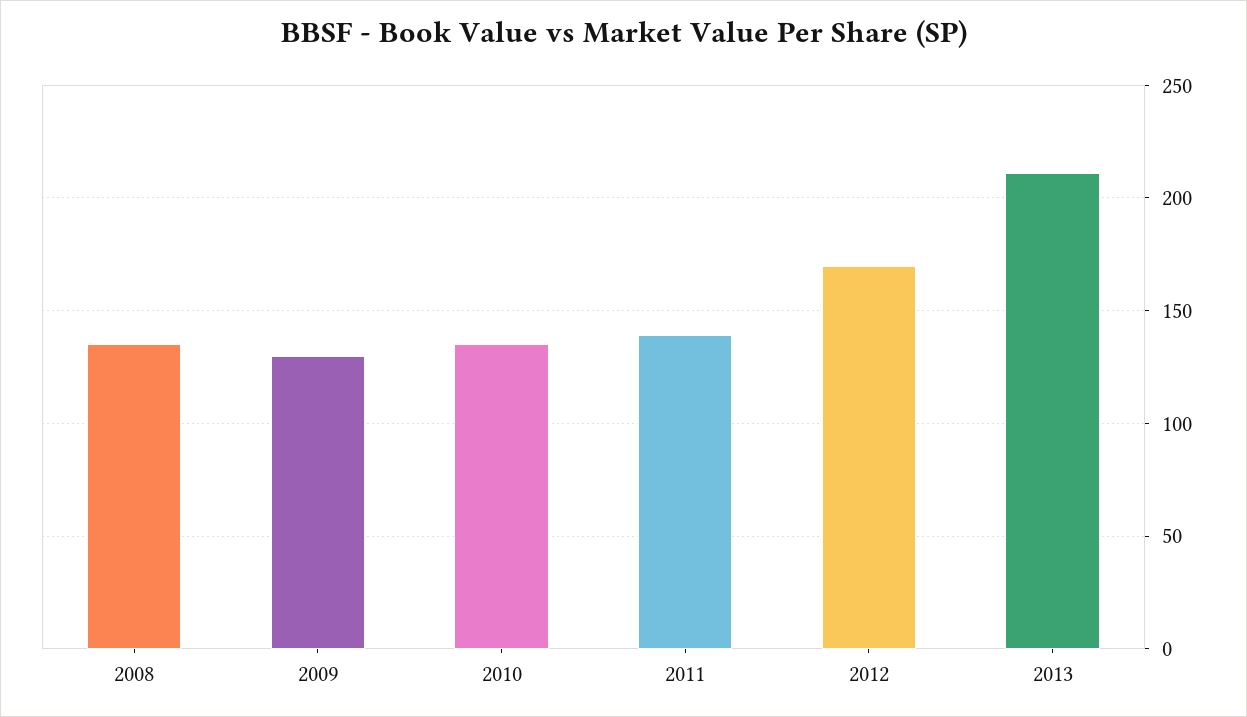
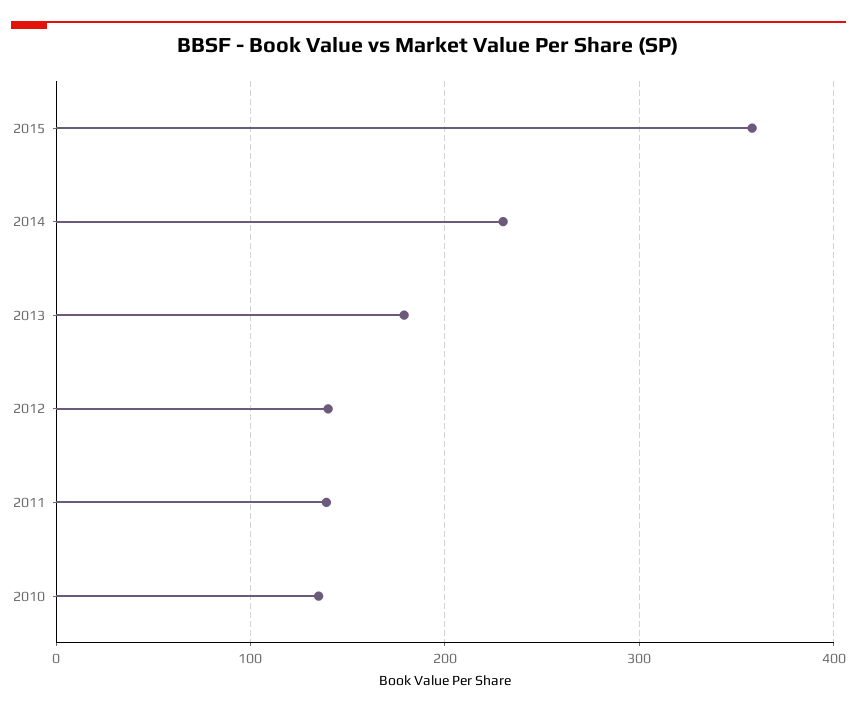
2008: 135 -> none
2009: 130 -> none
2012: 170 -> 140
2013: 210 -> 180
2015: none -> 360
2014: none -> 230

